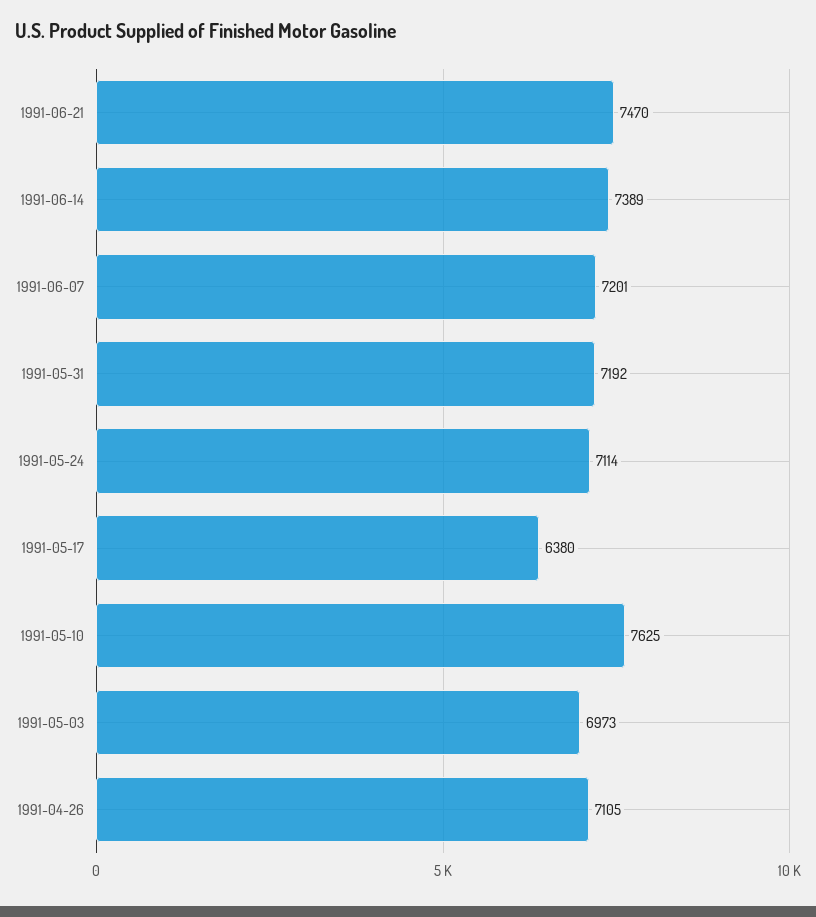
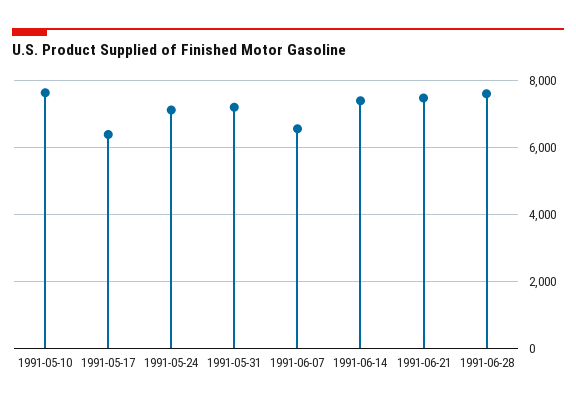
1991-06-07: 7201 -> 6600
1991-05-03: 6973 -> none
1991-04-26: 7105 -> none
1991-06-28: none -> 7600

